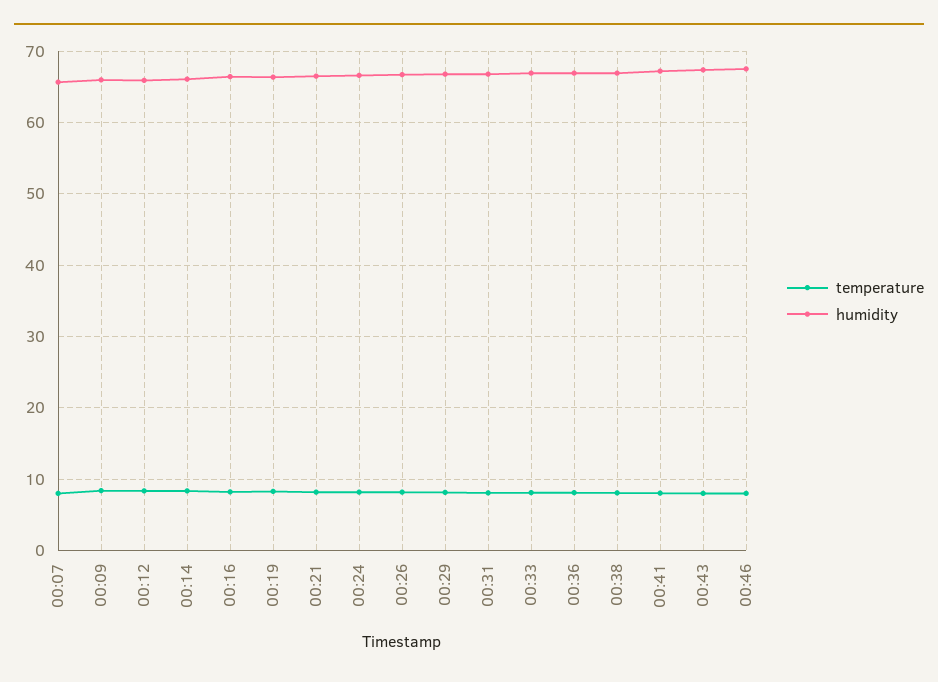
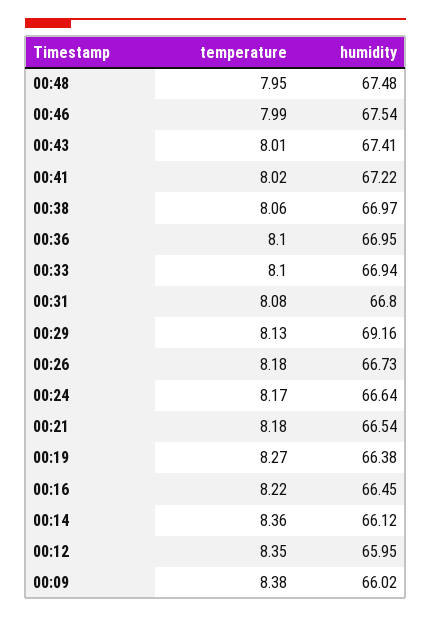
temperature, 00:07: 8 -> none
humidity, 00:07: 66 -> none
humidity, 00:29: 67 -> 69.16
temperature, 00:48: none -> 7.95
humidity, 00:48: none -> 67.48

